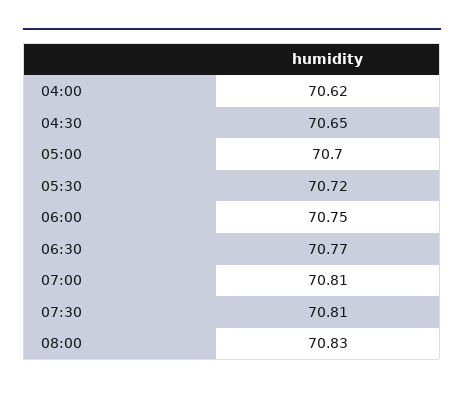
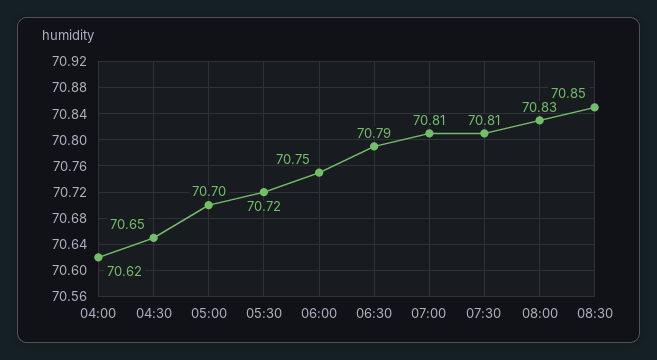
06:30: 70.77 -> 70.79
08:30: none -> 70.85

